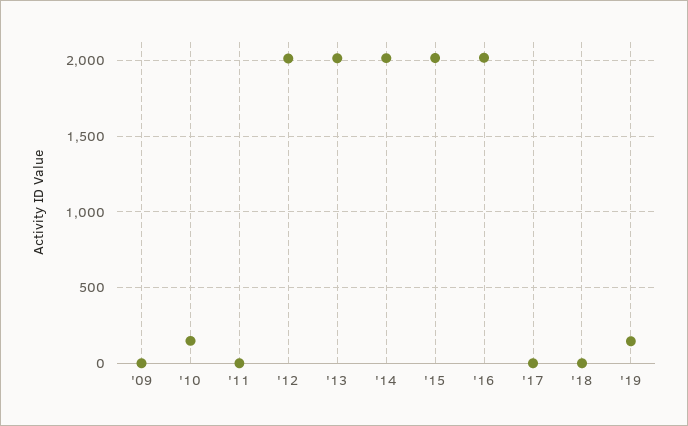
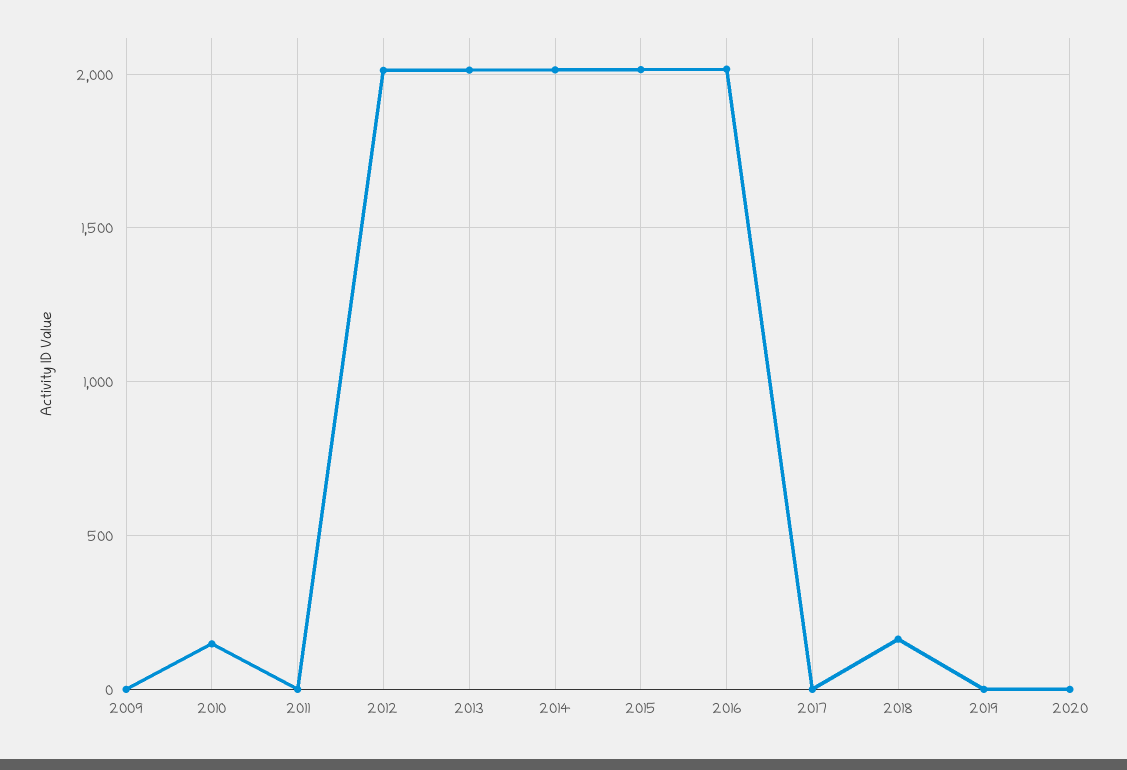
'18: 0 -> 150
'19: 150 -> 0
2020: none -> 0

